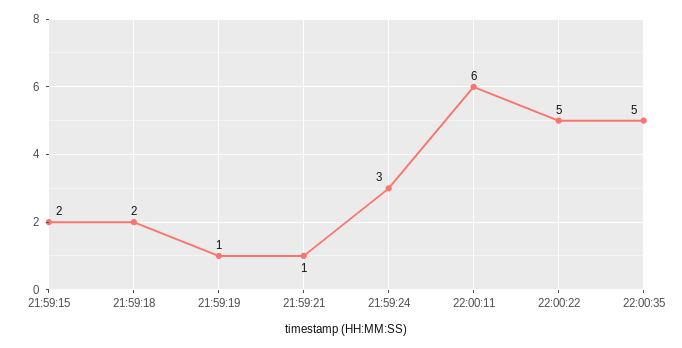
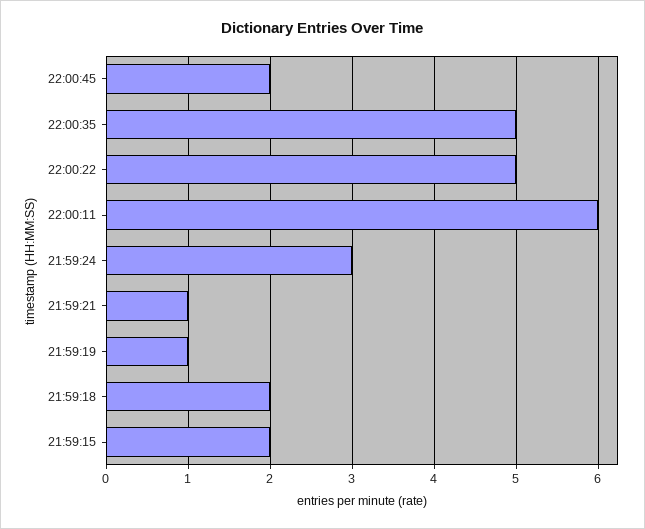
22:00:45: none -> 2

